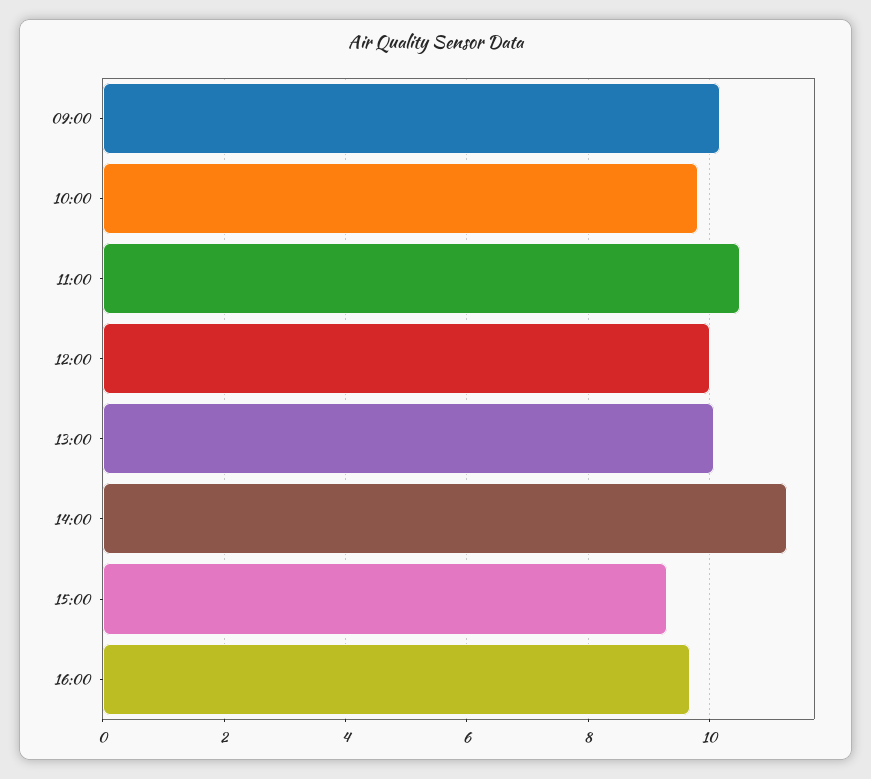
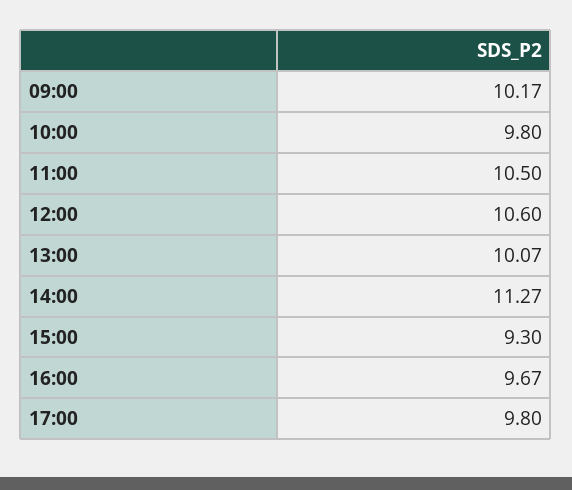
12:00: 10 -> 10.6
17:00: none -> 9.8

